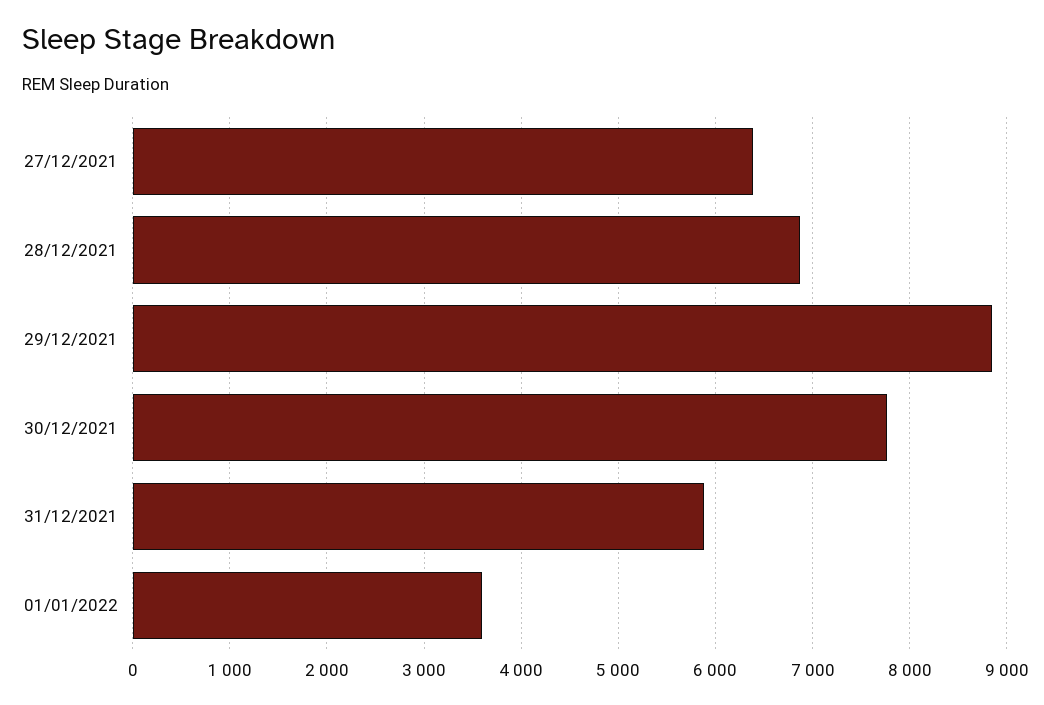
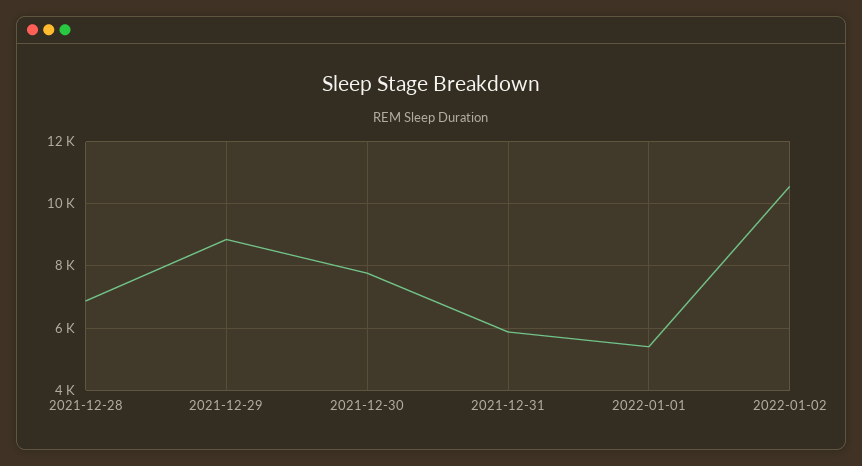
27/12/2021: 6400 -> none
01/01/2022: 3600 -> 5400
2022-01-02: none -> 10600

